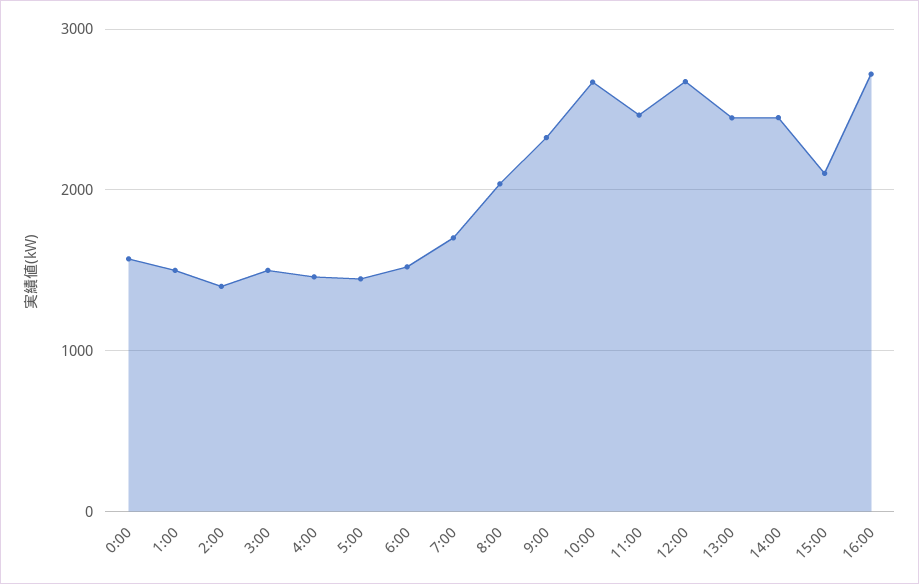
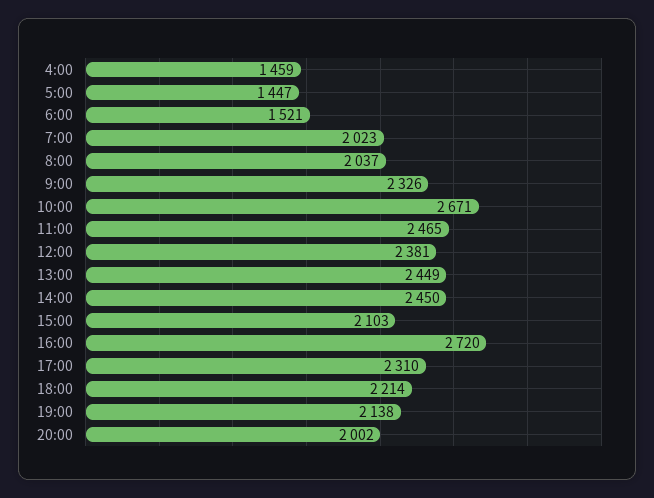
0:00: 1600 -> none
1:00: 1500 -> none
2:00: 1400 -> none
3:00: 1500 -> none
7:00: 1700 -> 2023
12:00: 2700 -> 2381
17:00: none -> 2310
18:00: none -> 2214
19:00: none -> 2138
20:00: none -> 2002

